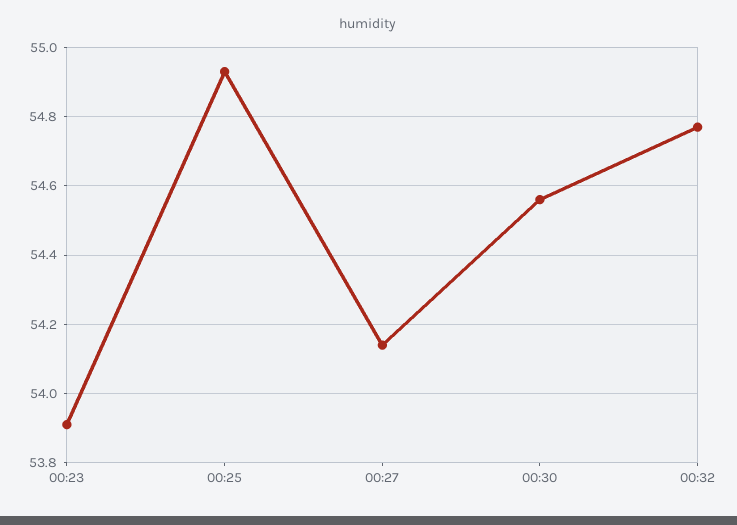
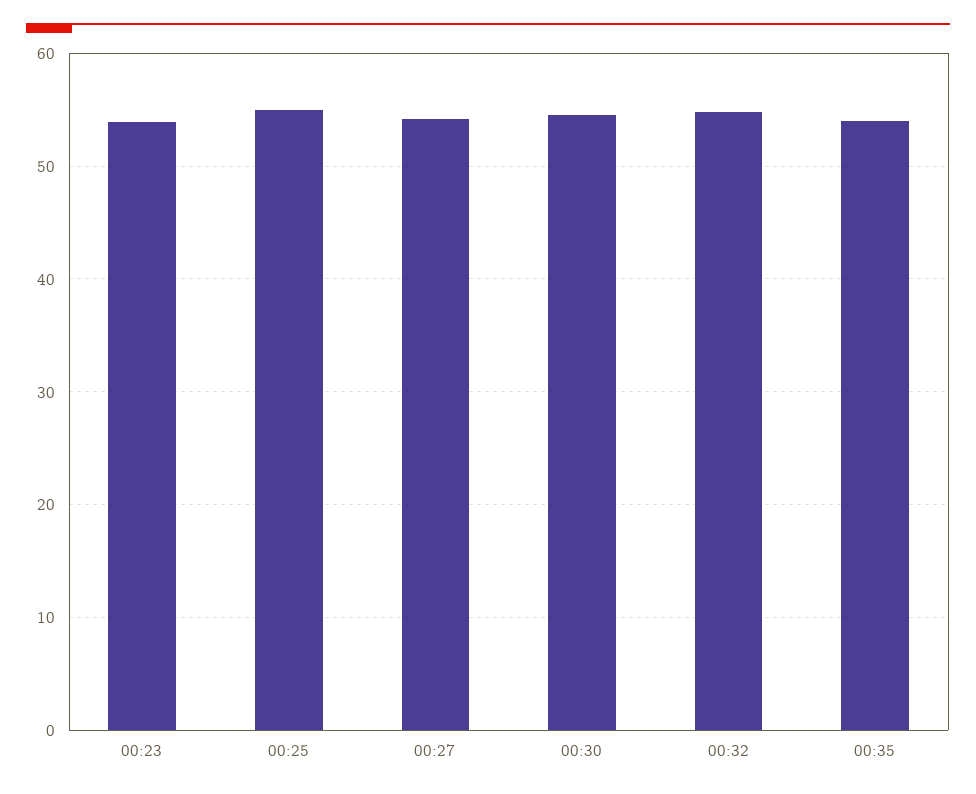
00:35: none -> 54

